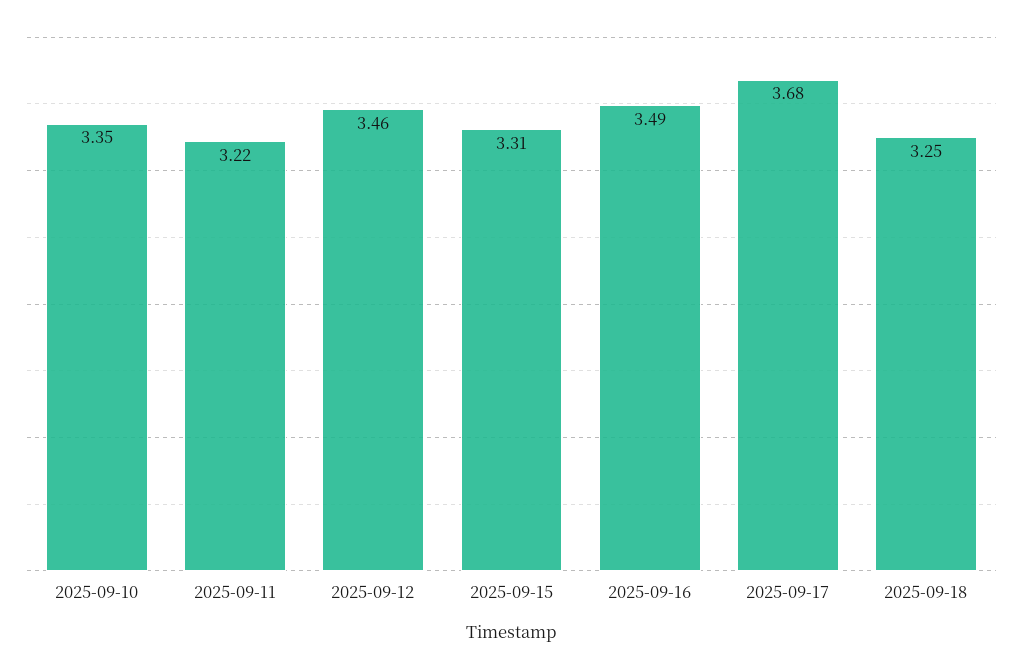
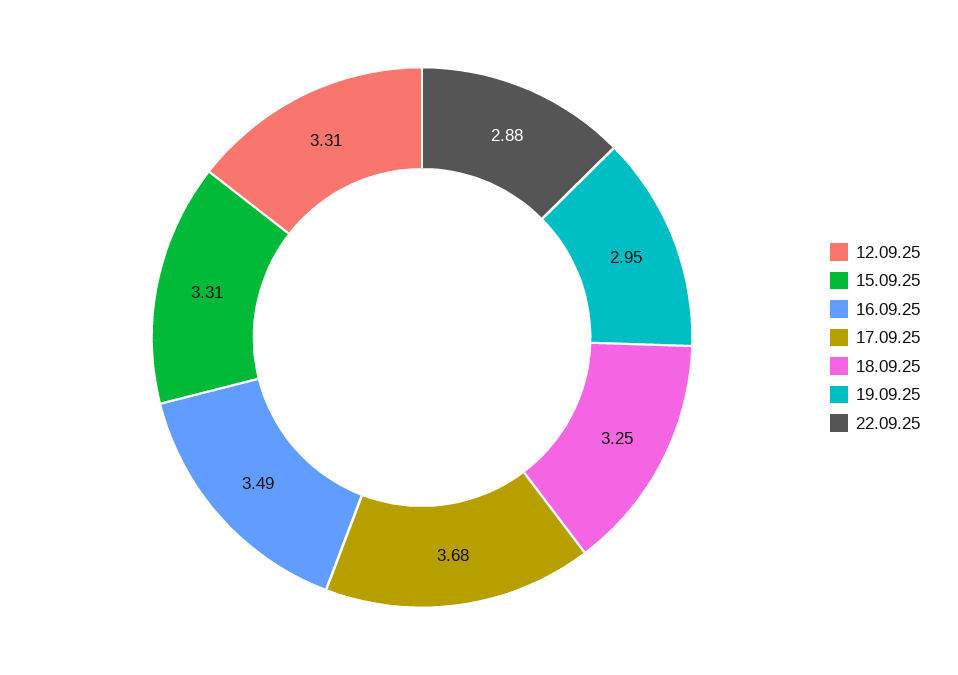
2025-09-10: 3.35 -> none
2025-09-11: 3.22 -> none
2025-09-12: 3.46 -> 3.31
19.09.25: none -> 2.95
22.09.25: none -> 2.88

